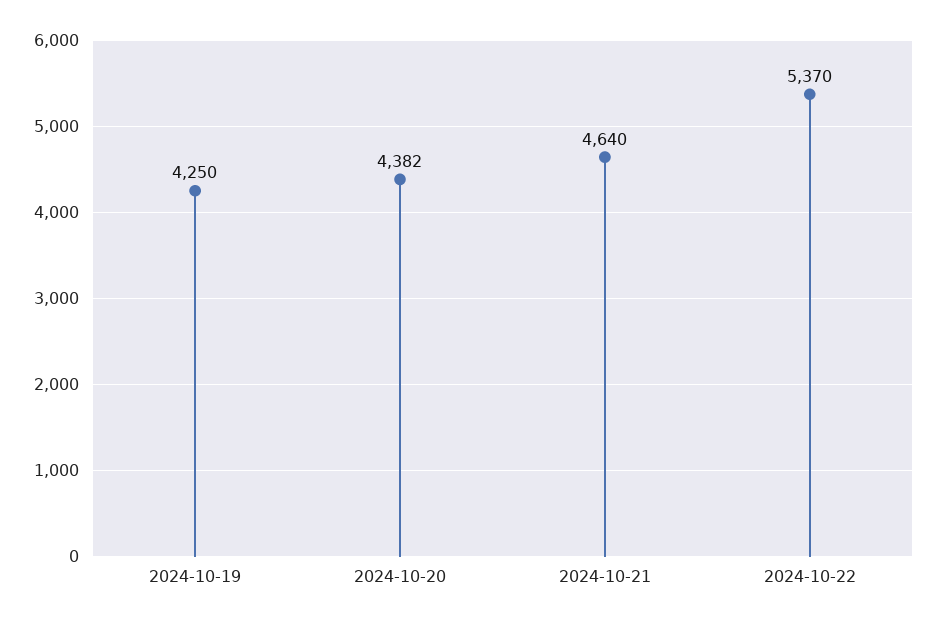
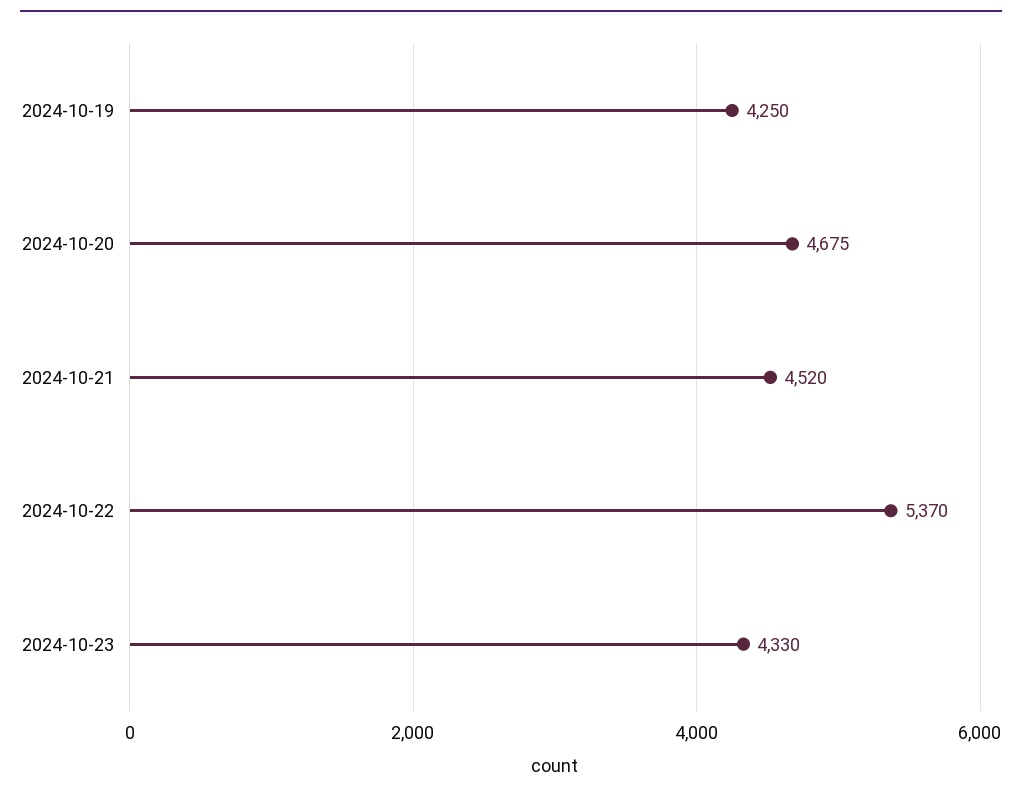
2024-10-20: 4382 -> 4675
2024-10-21: 4640 -> 4520
2024-10-23: none -> 4330

